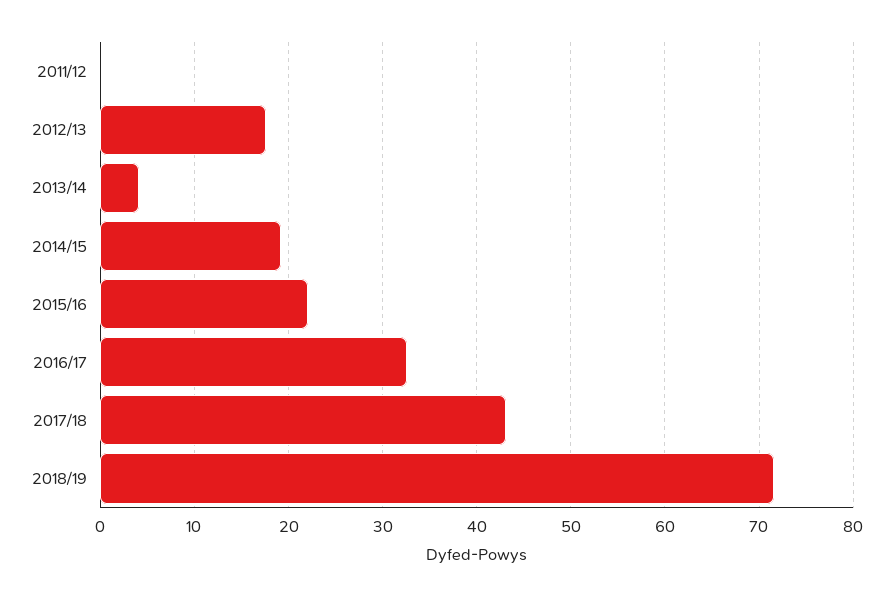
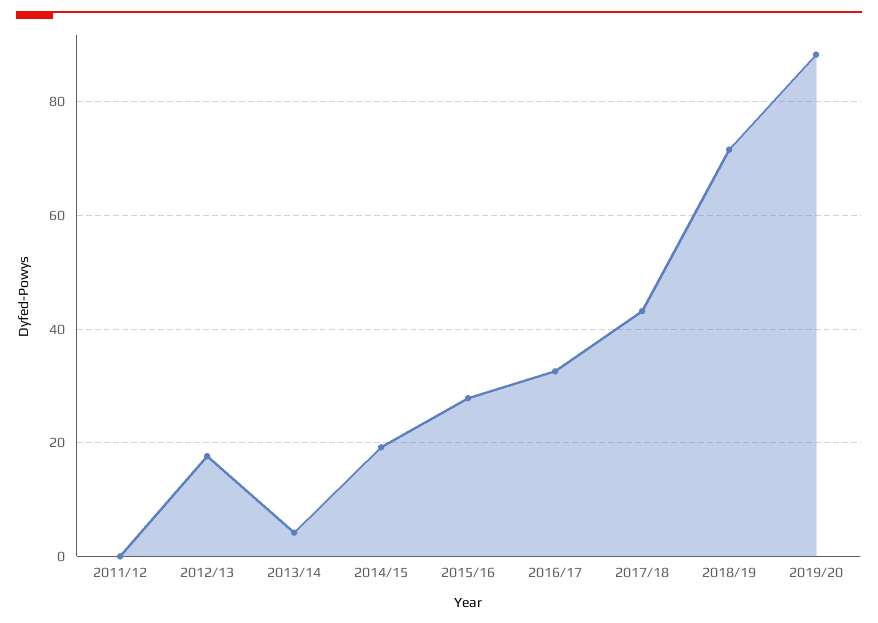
2015/16: 22 -> 28
2019/20: none -> 88

